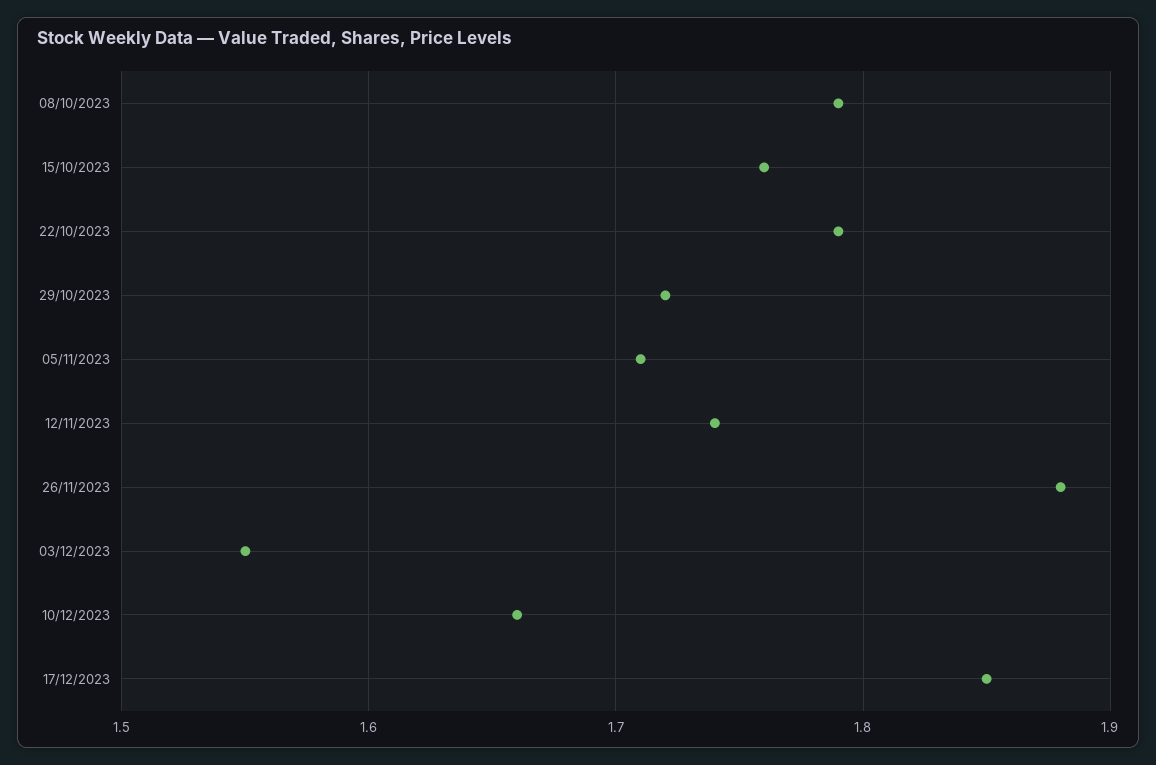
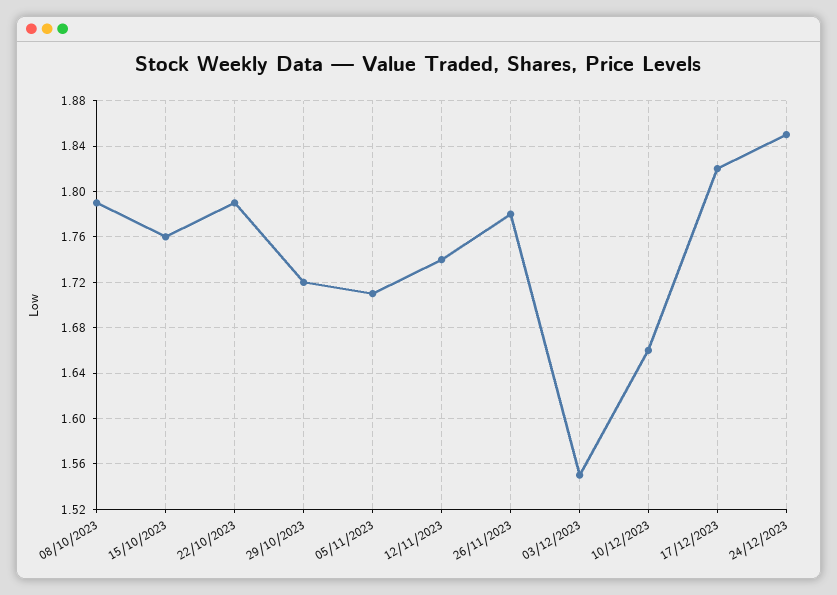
26/11/2023: 1.88 -> 1.78
17/12/2023: 1.85 -> 1.82
24/12/2023: none -> 1.85

